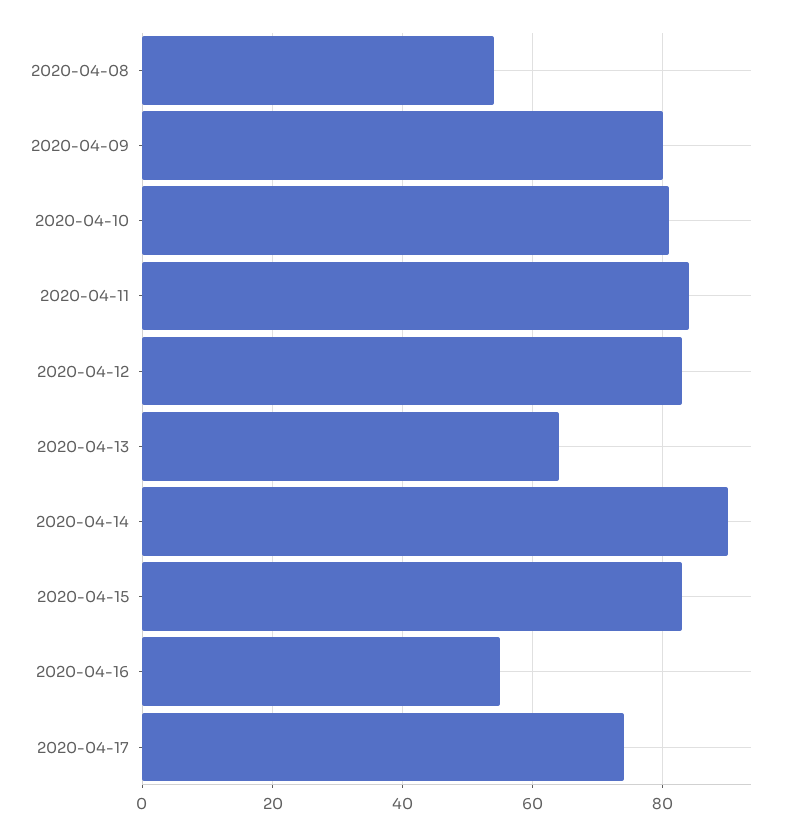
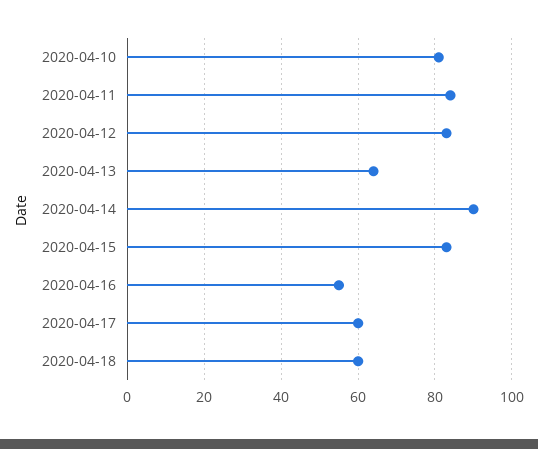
2020-04-08: 55 -> none
2020-04-09: 80 -> none
2020-04-17: 75 -> 60
2020-04-18: none -> 60

